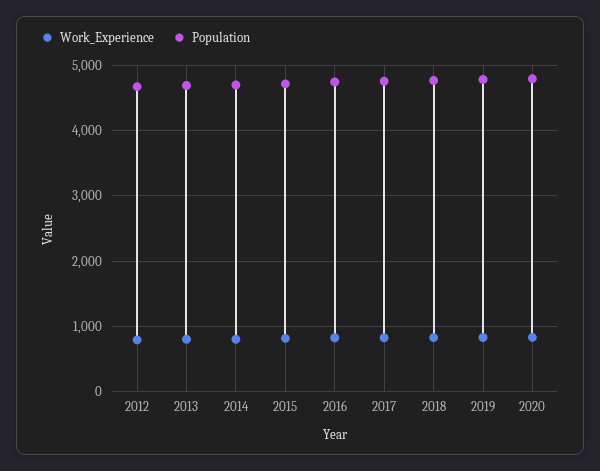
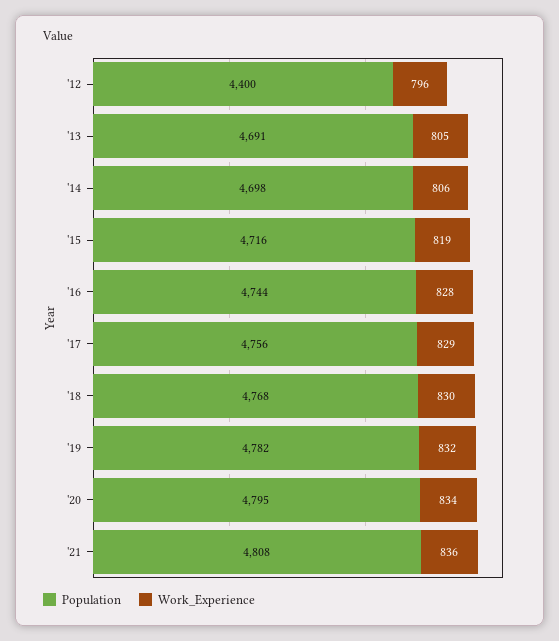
Population, 2012: 4700 -> 4400
Population, '21: none -> 4808
Work_Experience, '21: none -> 836

